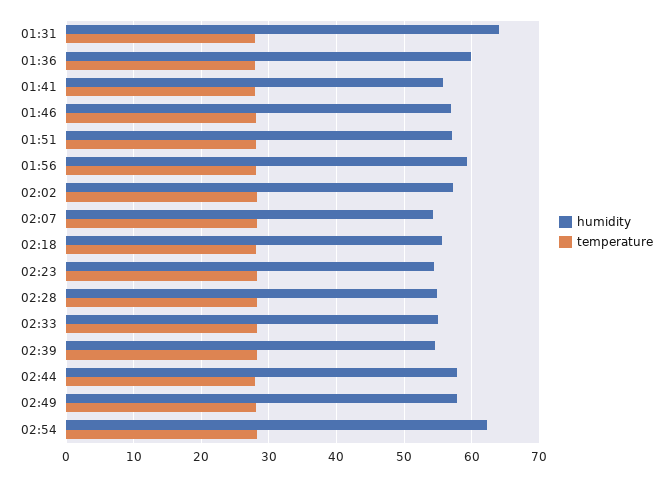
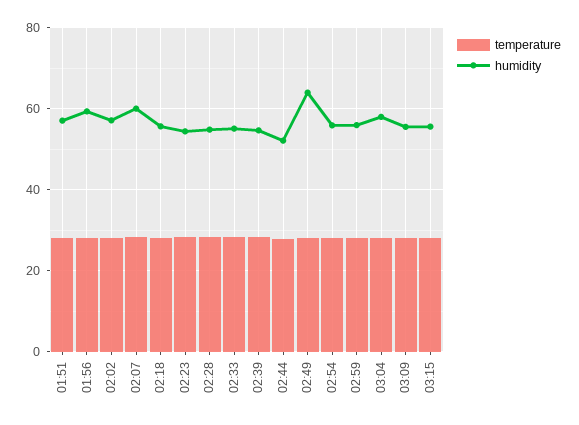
humidity, 01:31: 64 -> none
temperature, 01:31: 28 -> none
humidity, 01:36: 60 -> none
temperature, 01:36: 28 -> none
humidity, 01:41: 56 -> none
temperature, 01:41: 28 -> none
humidity, 01:46: 57 -> none
temperature, 01:46: 28 -> none
humidity, 02:07: 54 -> 60
humidity, 02:44: 58 -> 52
humidity, 02:49: 58 -> 64
humidity, 02:54: 62 -> 56
temperature, 02:59: none -> 28
humidity, 02:59: none -> 56
temperature, 03:04: none -> 28
humidity, 03:04: none -> 58
temperature, 03:09: none -> 28
humidity, 03:09: none -> 56
temperature, 03:15: none -> 28
humidity, 03:15: none -> 56

